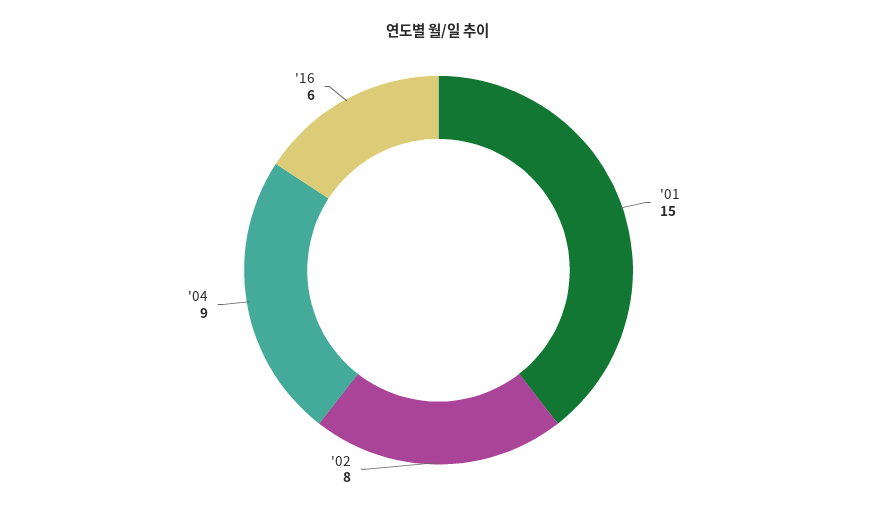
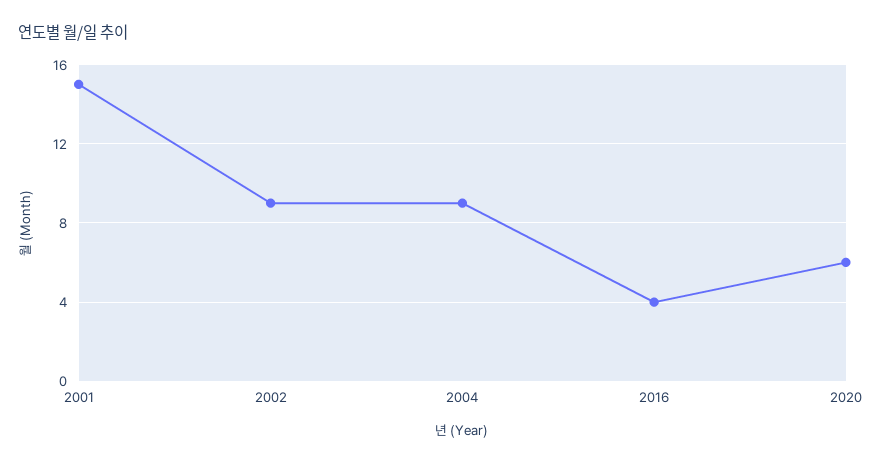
'02: 8 -> 9
'16: 6 -> 4
2020: none -> 6

